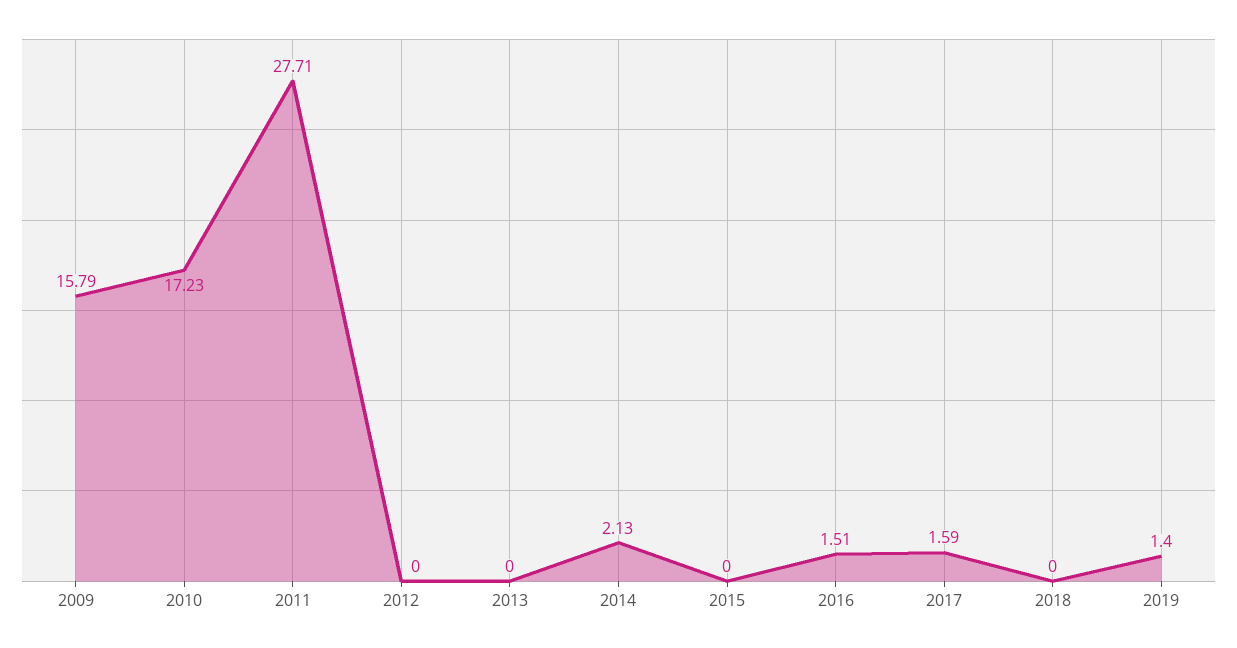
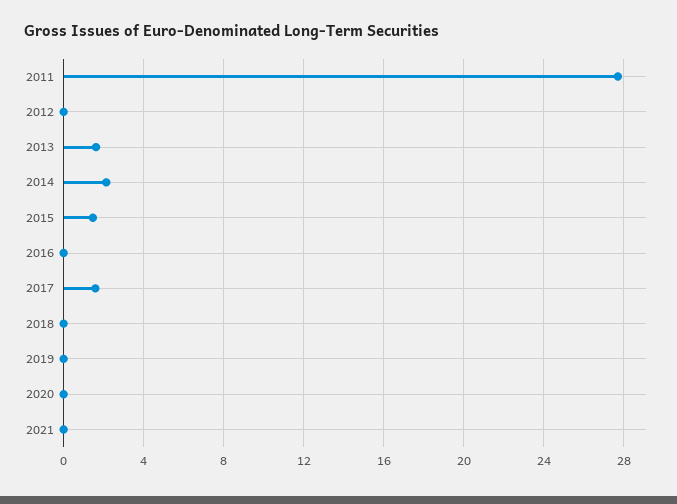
2009: 15.79 -> none
2010: 17.23 -> none
2013: 0 -> 1.5
2015: 0 -> 1.5
2016: 1.51 -> 0
2019: 1.4 -> 0
2020: none -> 0
2021: none -> 0

